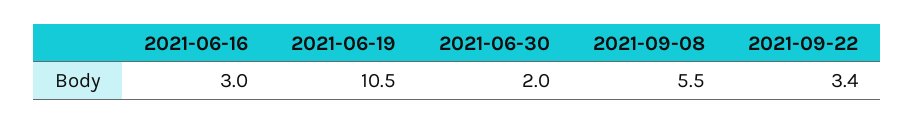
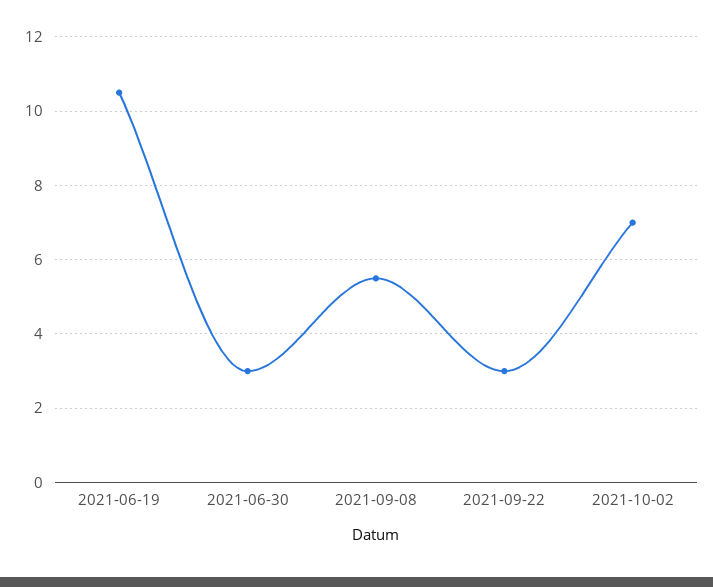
2021-06-16: 3 -> none
2021-06-30: 2 -> 3
2021-09-22: 3.4 -> 3
2021-10-02: none -> 7

